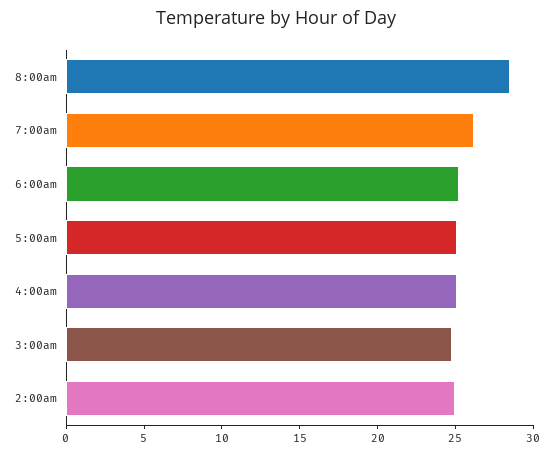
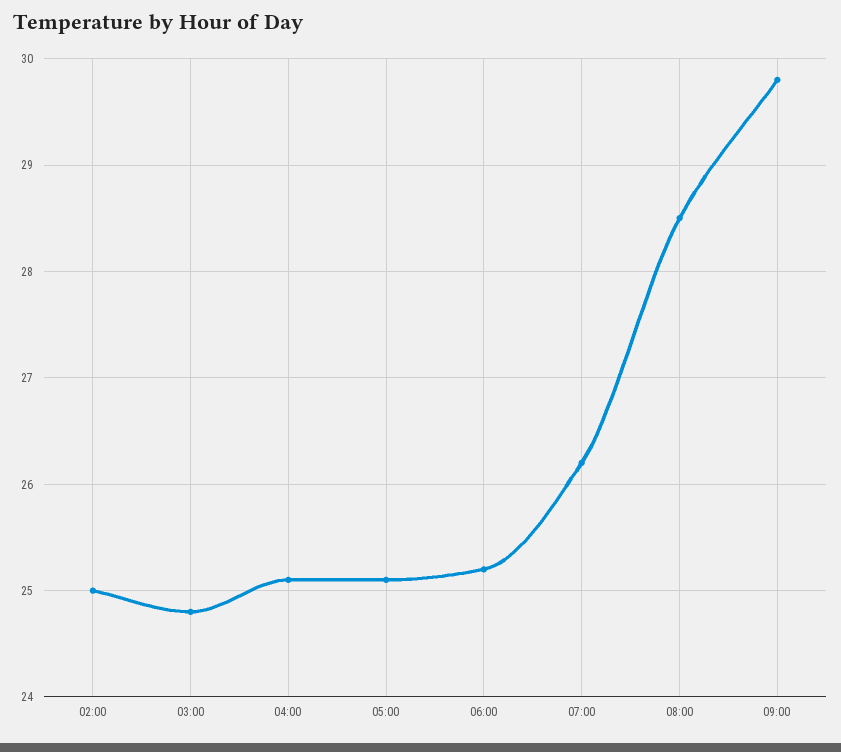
09:00: none -> 29.8

